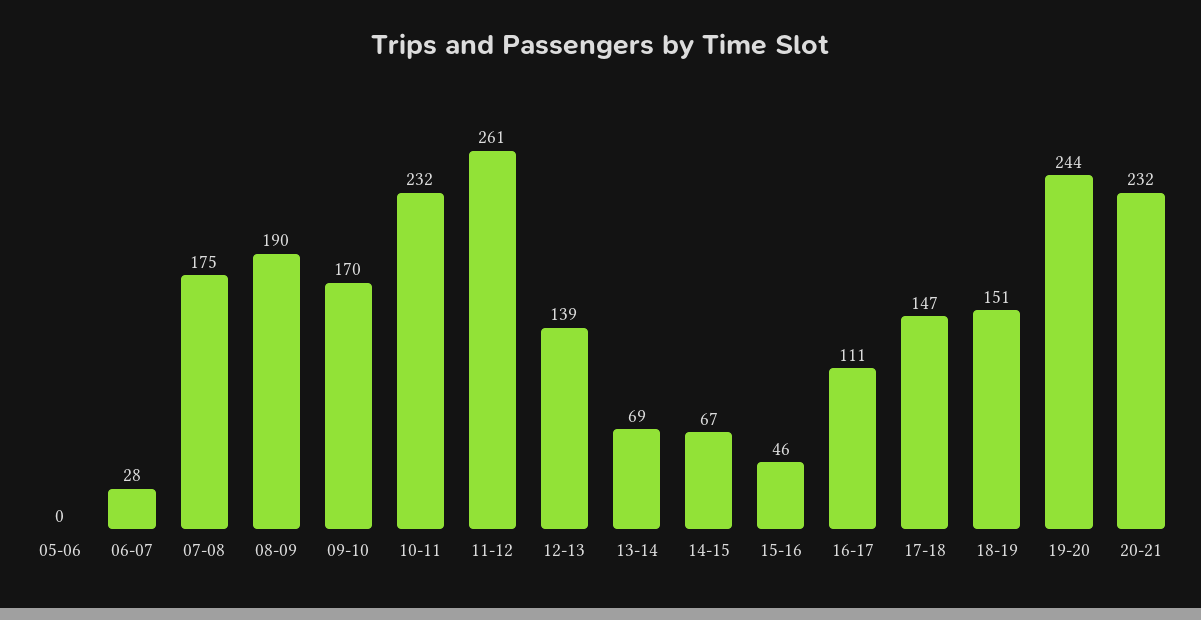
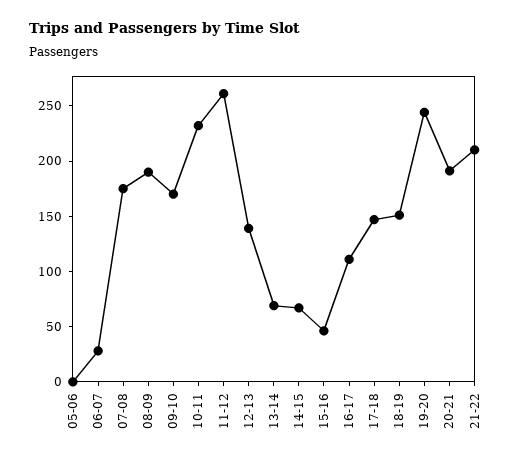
20-21: 232 -> 190
21-22: none -> 210

